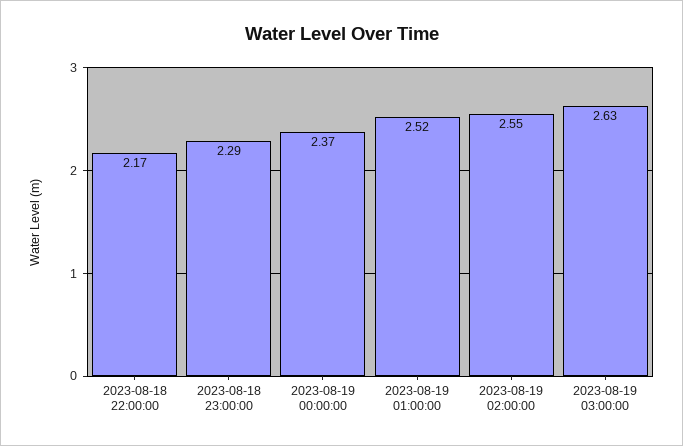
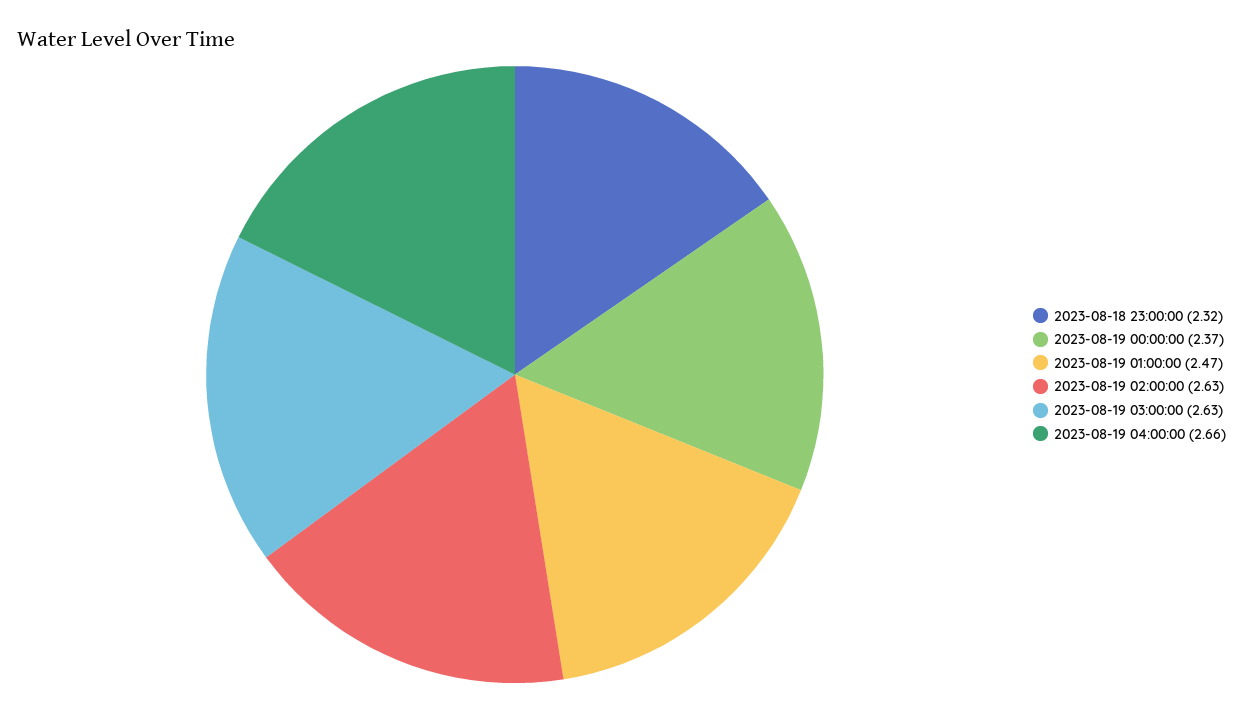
2023-08-18 22:00:00: 2.17 -> none
2023-08-18 23:00:00: 2.29 -> 2.32
2023-08-19 01:00:00: 2.52 -> 2.47
2023-08-19 02:00:00: 2.55 -> 2.63
2023-08-19 04:00:00: none -> 2.66

